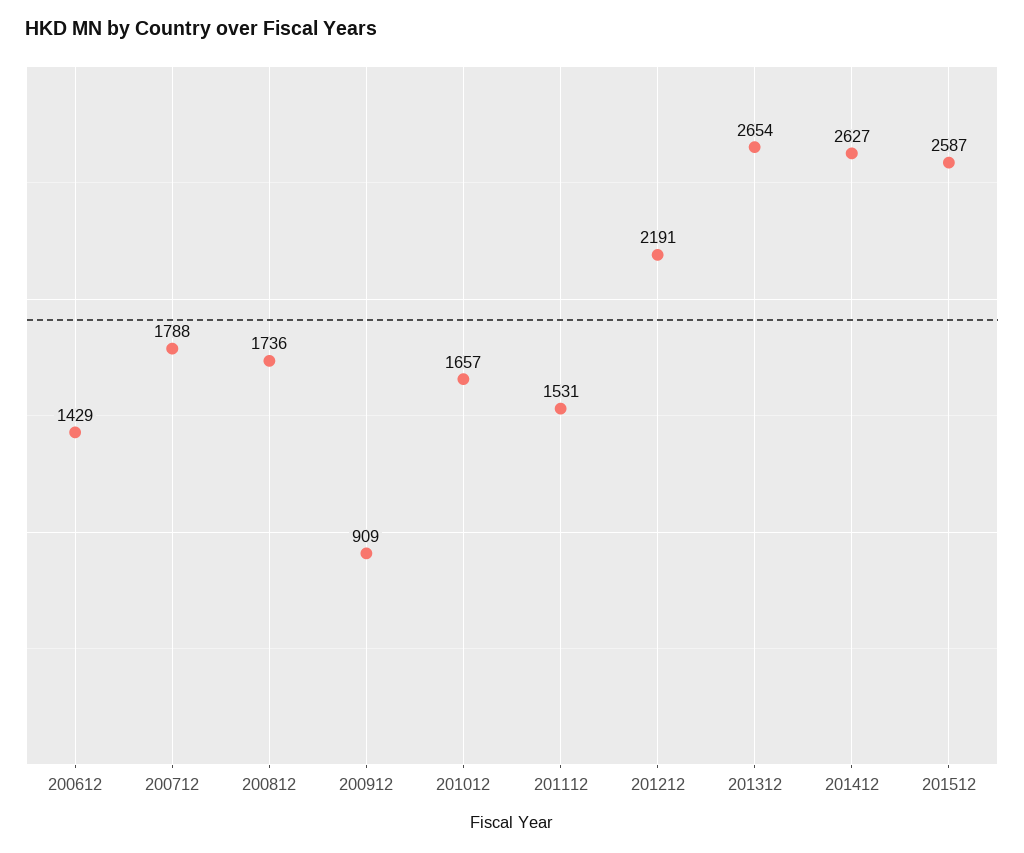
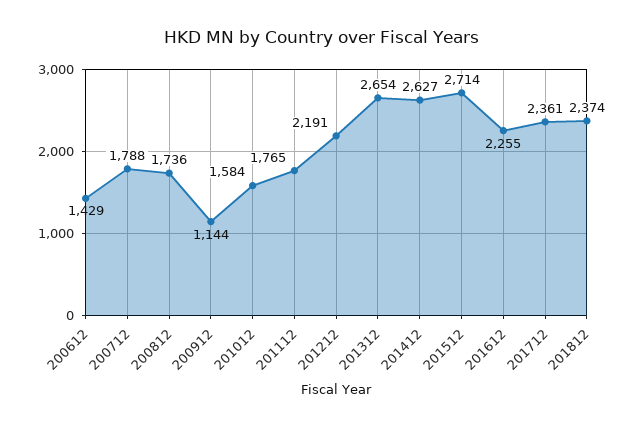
200912: 909 -> 1144
201012: 1657 -> 1584
201112: 1531 -> 1765
201512: 2587 -> 2714
201612: none -> 2255
201712: none -> 2361
201812: none -> 2374

